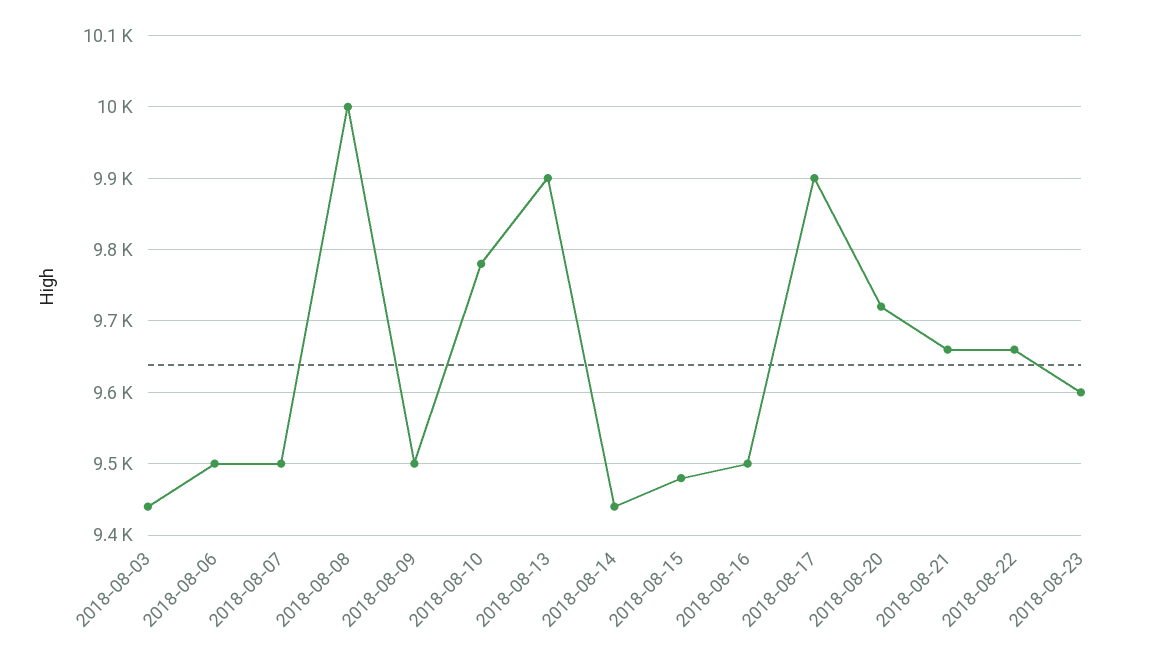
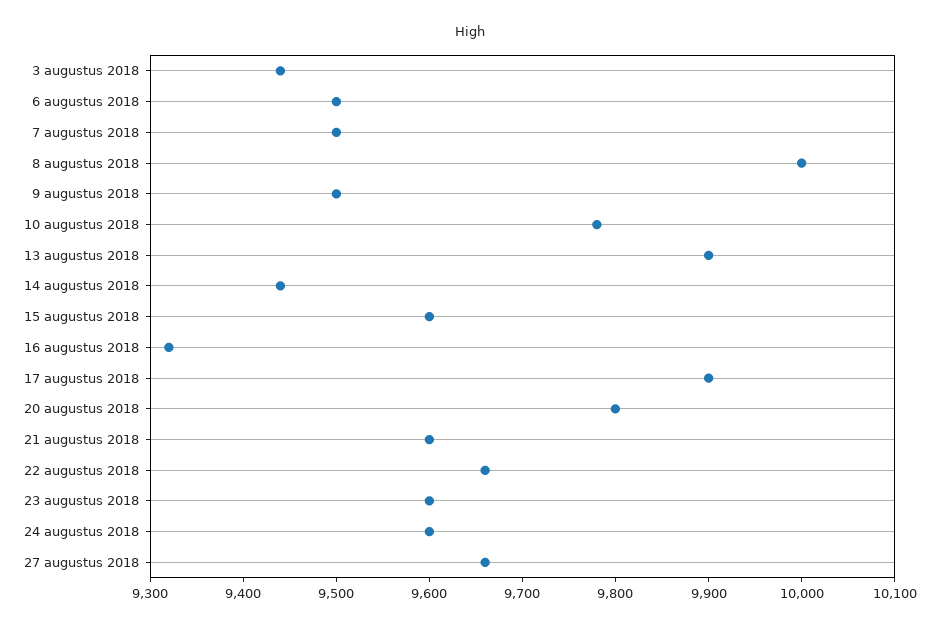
2018-08-15: 9480 -> 9600
2018-08-16: 9500 -> 9320
2018-08-20: 9720 -> 9800
2018-08-21: 9660 -> 9600
24 augustus 2018: none -> 9600
27 augustus 2018: none -> 9660

